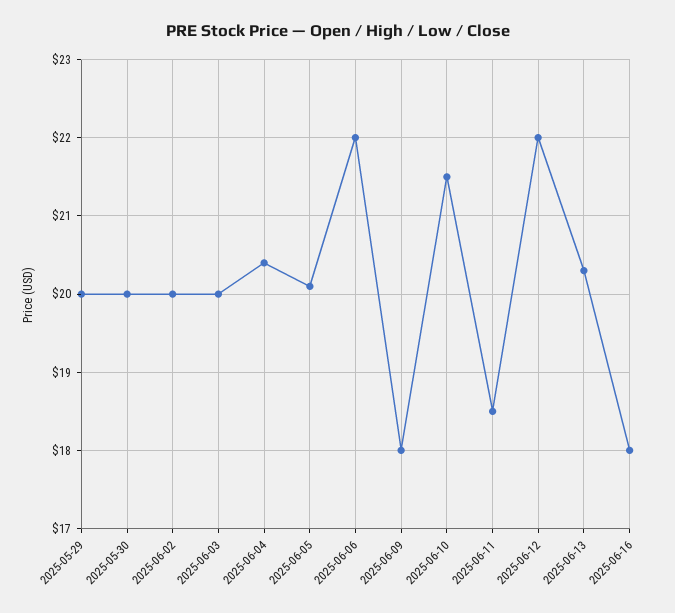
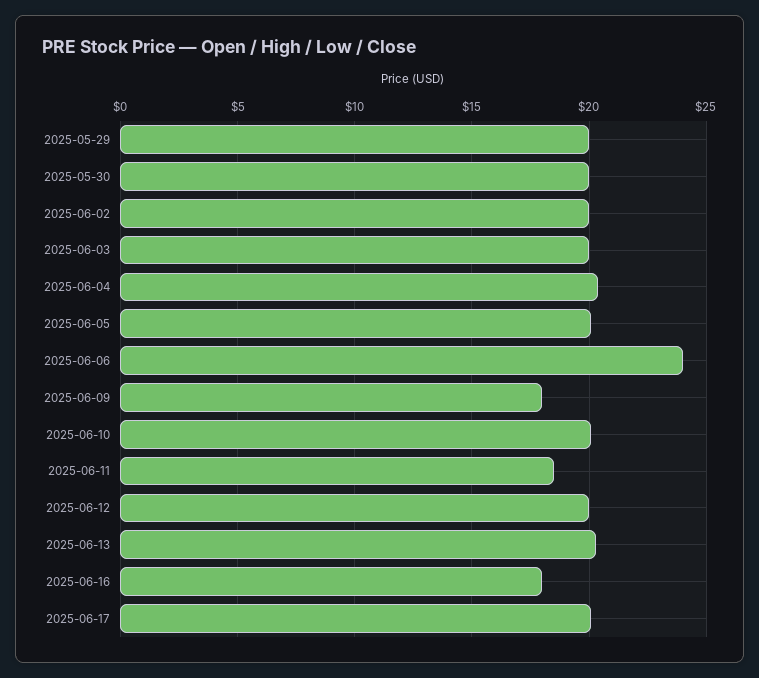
2025-06-06: 22 -> 24
2025-06-10: 21.5 -> 20
2025-06-12: 22 -> 20
2025-06-17: none -> 20

